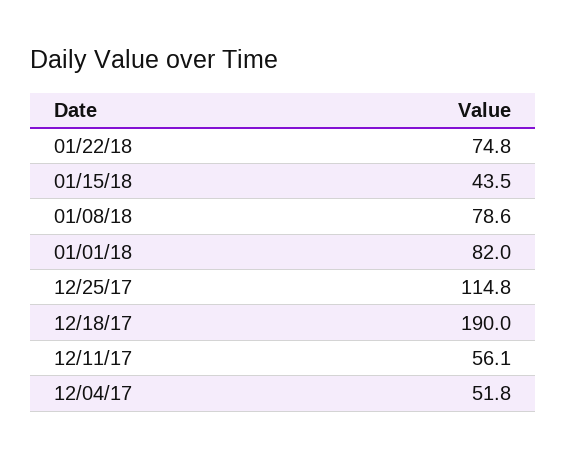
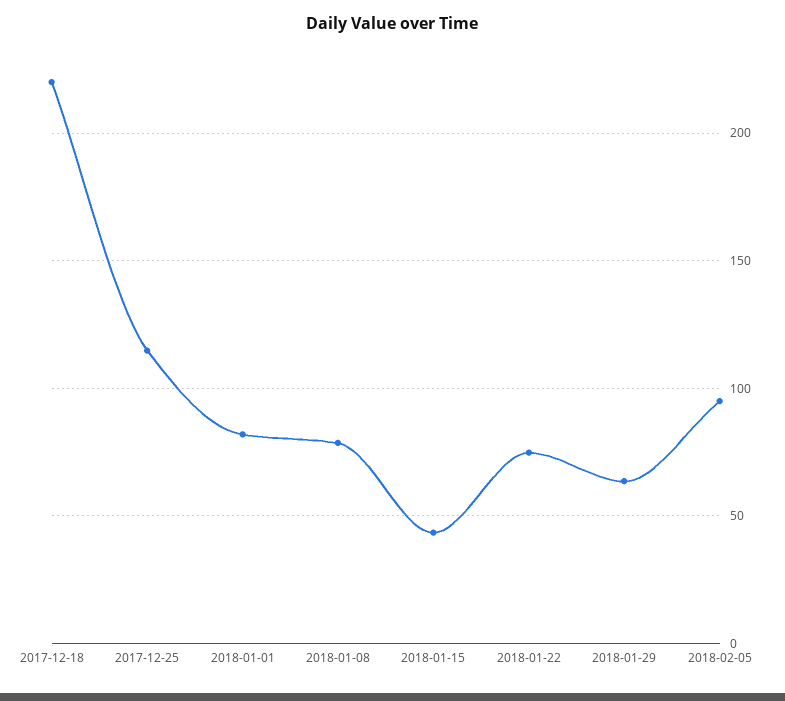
12/18/17: 190 -> 220
12/11/17: 56.1 -> none
12/04/17: 51.8 -> none
2018-01-29: none -> 65
2018-02-05: none -> 95

